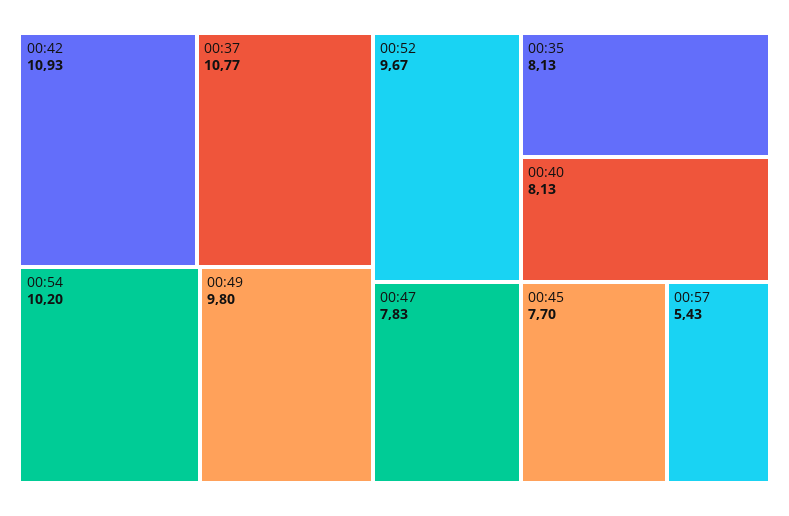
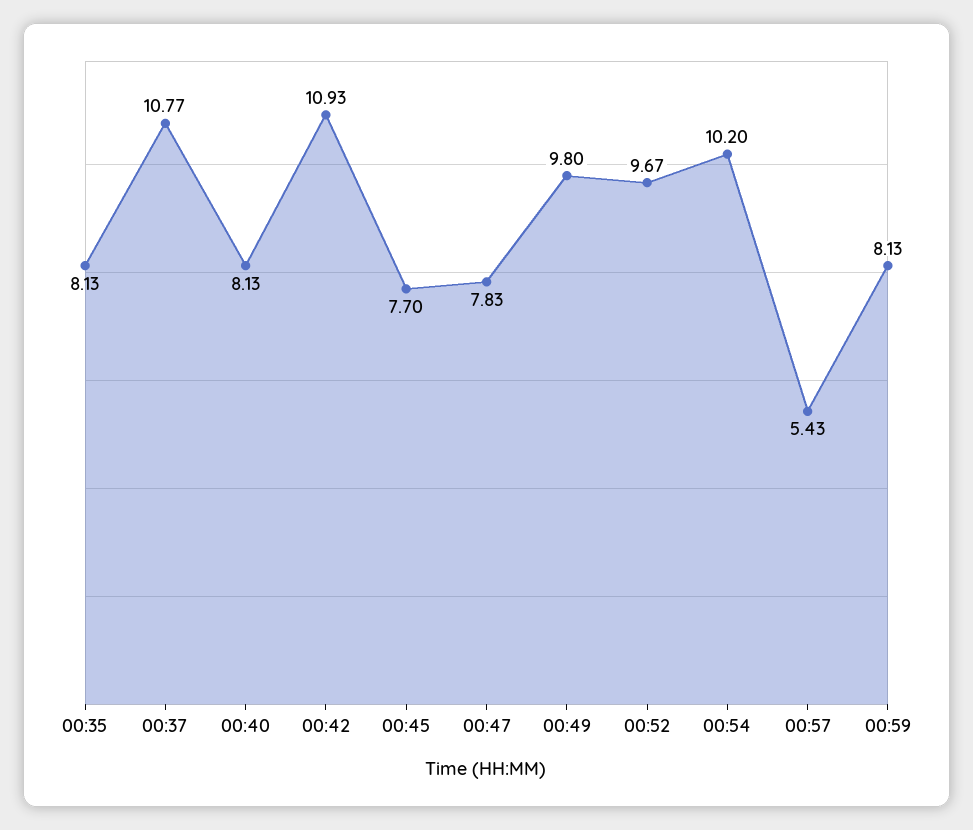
00:59: none -> 8.13

